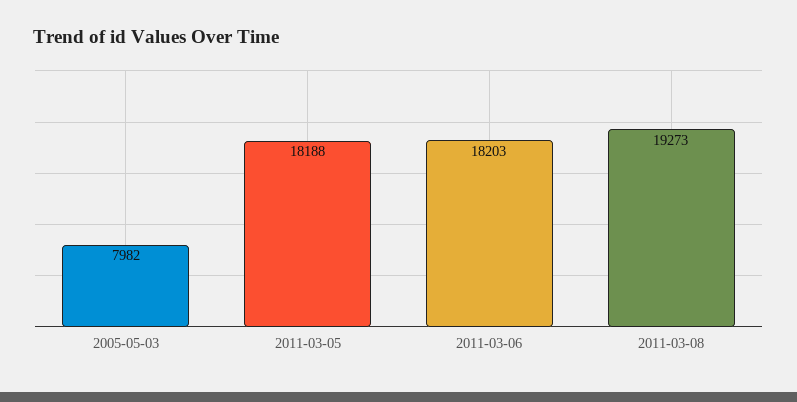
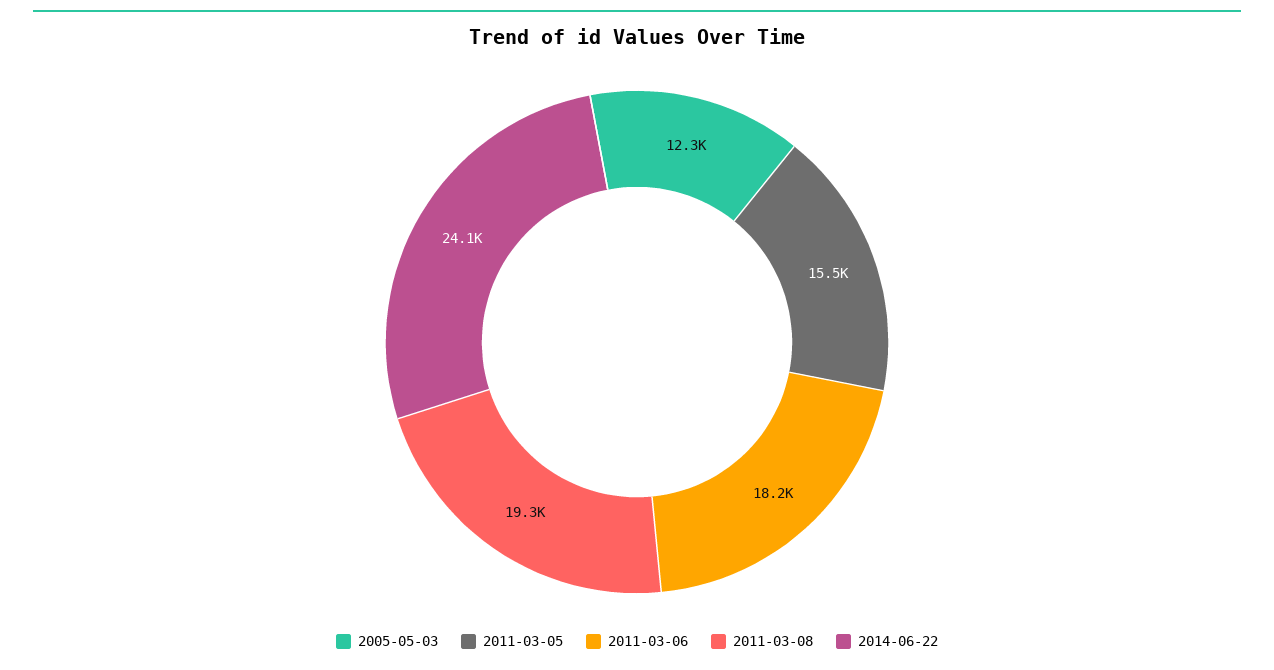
2005-05-03: 7982 -> 12300
2011-03-05: 18188 -> 15500
2014-06-22: none -> 24100

